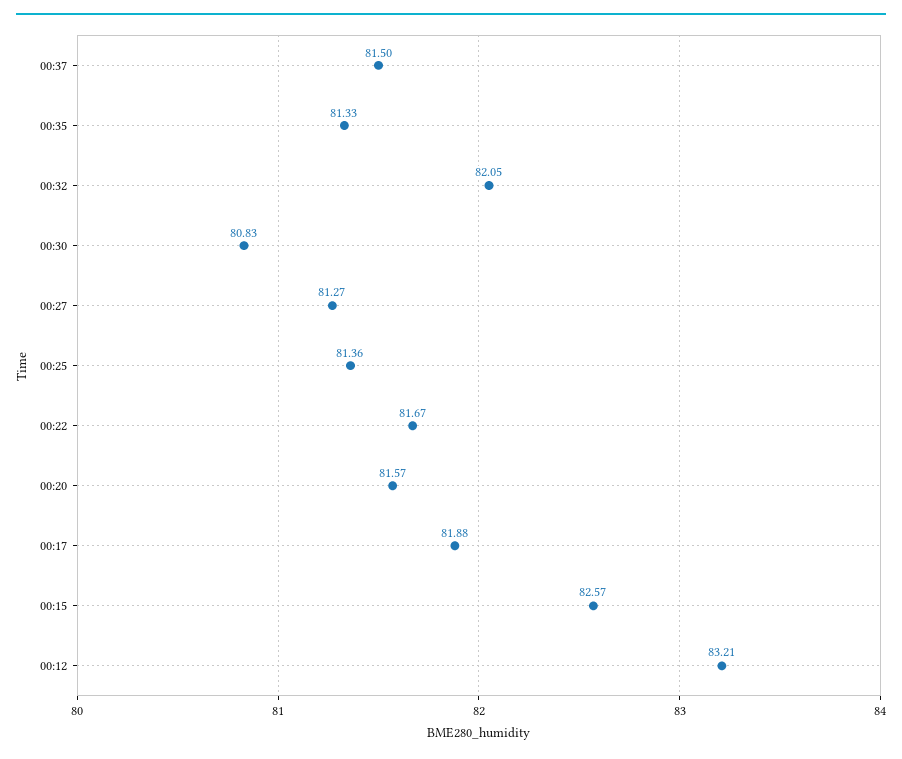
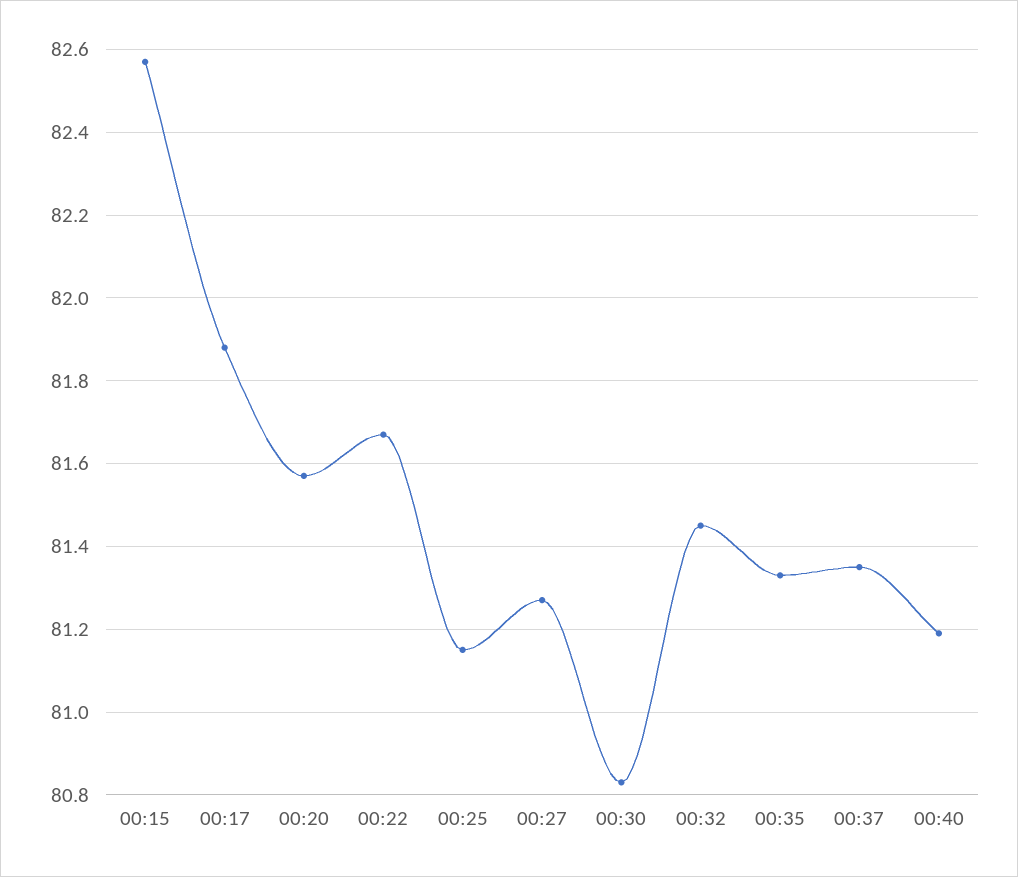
00:37: 81.5 -> 81.35
00:32: 82.05 -> 81.45
00:25: 81.36 -> 81.15
00:12: 83.21 -> none
00:40: none -> 81.2

